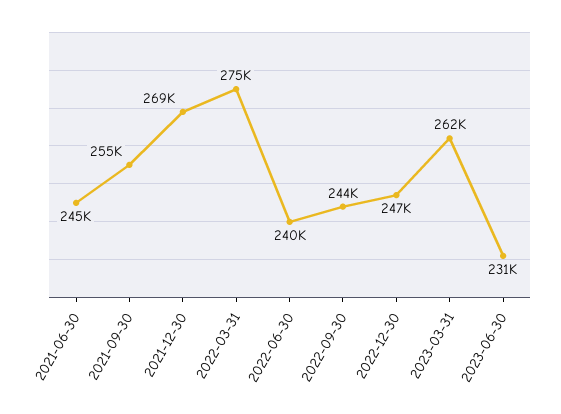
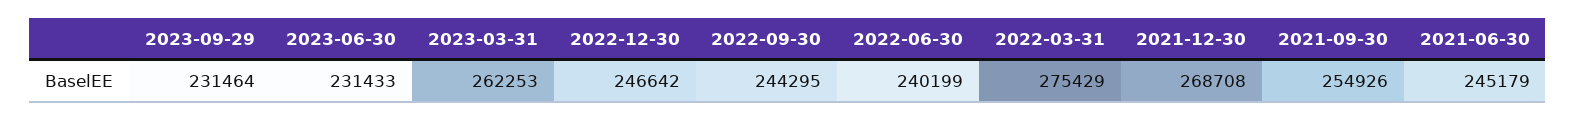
2023-09-29: none -> 231464

